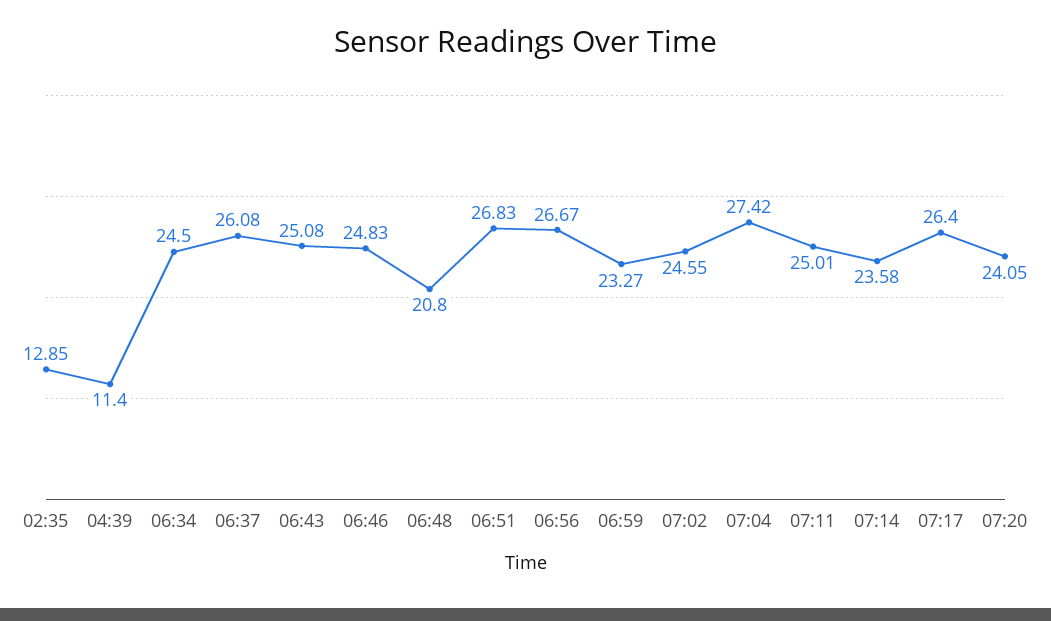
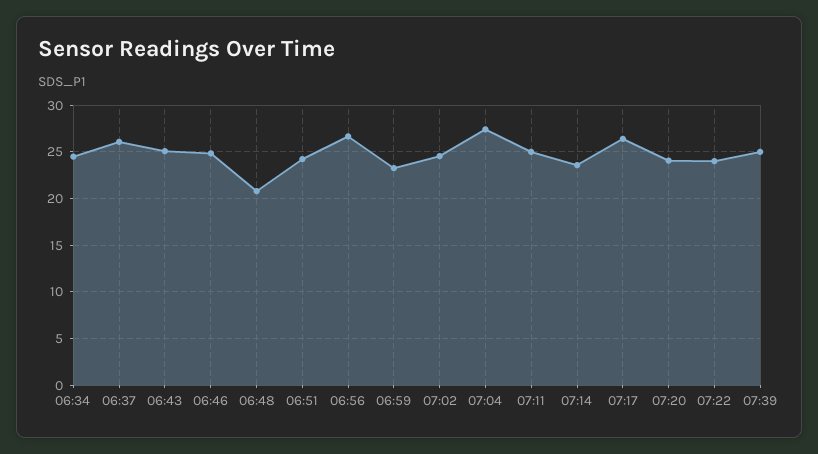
02:35: 12.85 -> none
04:39: 11.4 -> none
06:51: 26.83 -> 24
07:22: none -> 24
07:39: none -> 25

